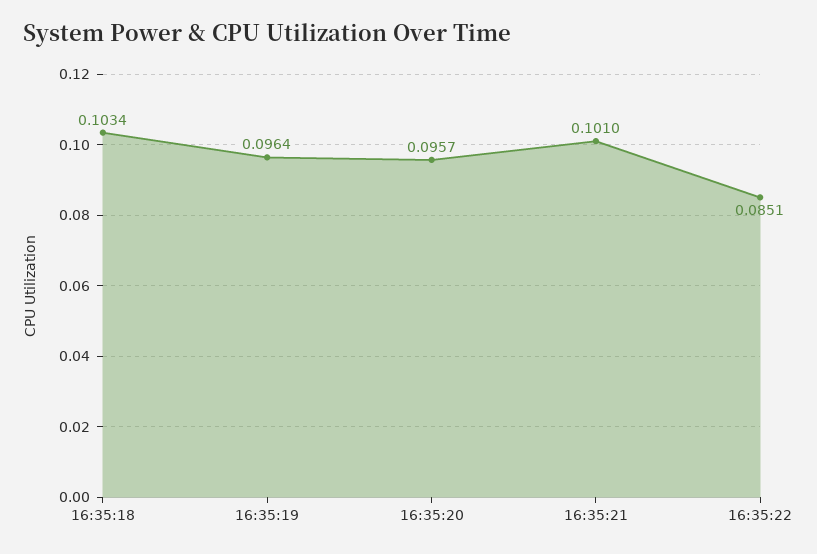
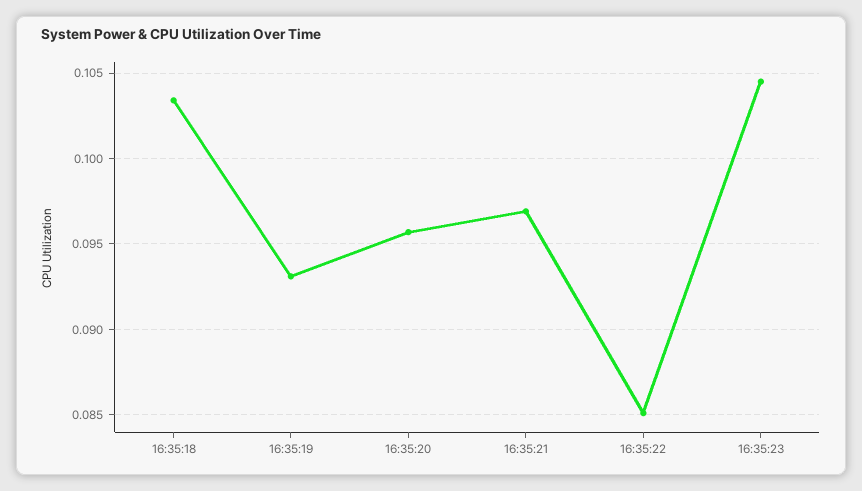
16:35:19: 0.0964 -> 0.093
16:35:21: 0.101 -> 0.097
16:35:23: none -> 0.1045

